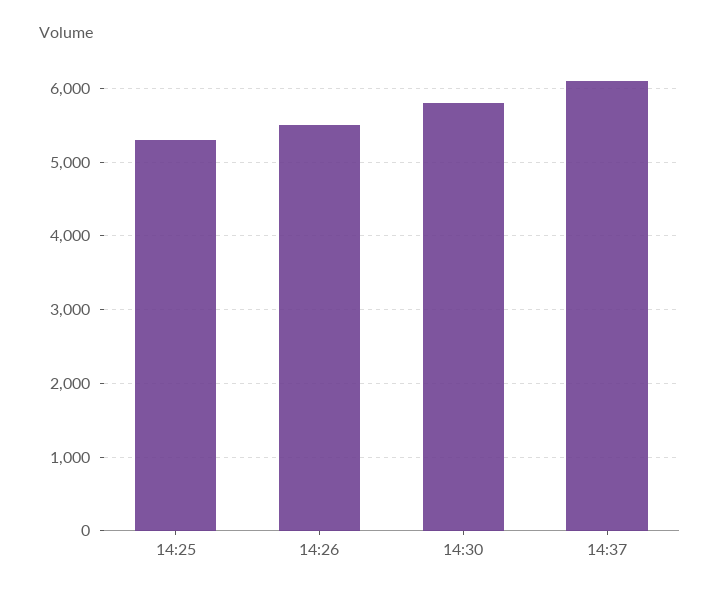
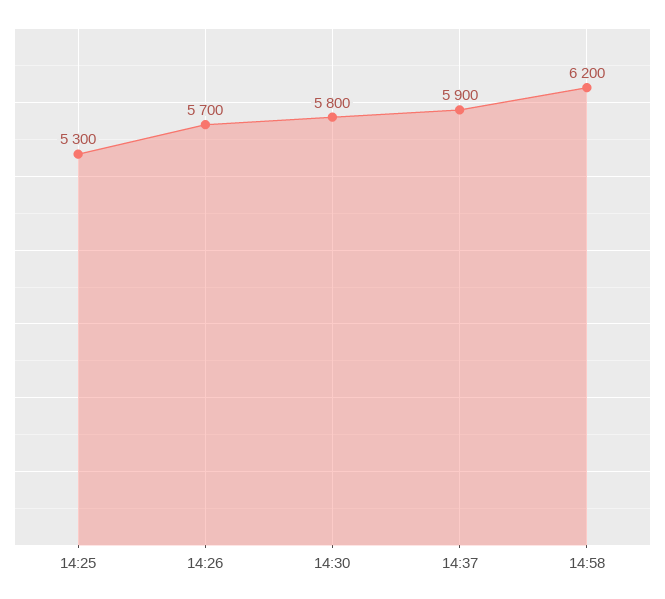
14:26: 5500 -> 5700
14:37: 6100 -> 5900
14:58: none -> 6200

